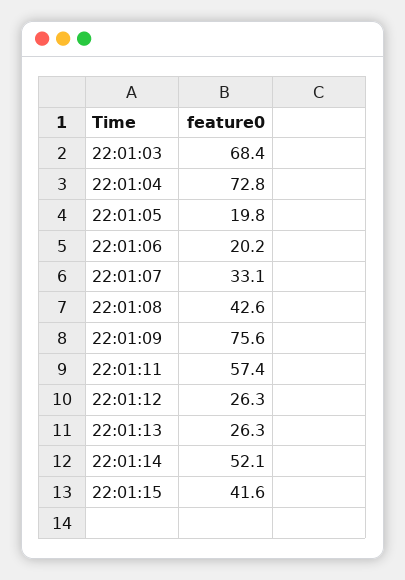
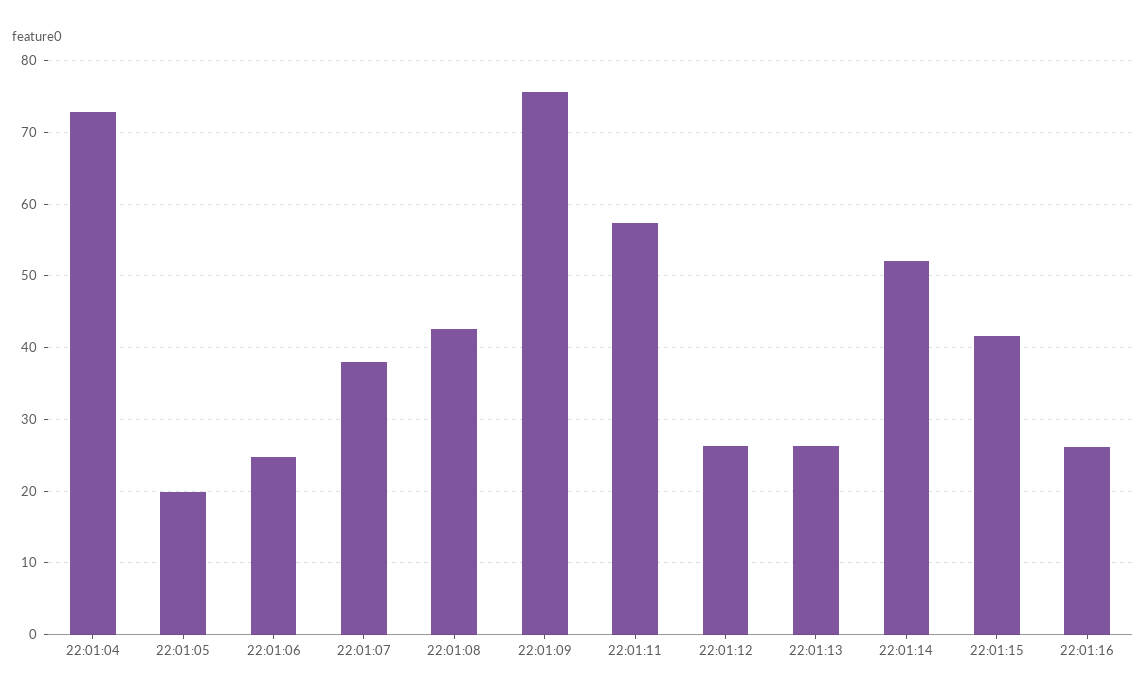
22:01:03: 68.4 -> none
22:01:06: 20.2 -> 25
22:01:07: 33.1 -> 38
22:01:16: none -> 26

